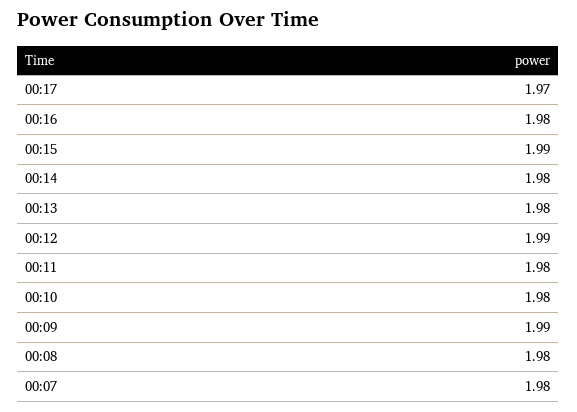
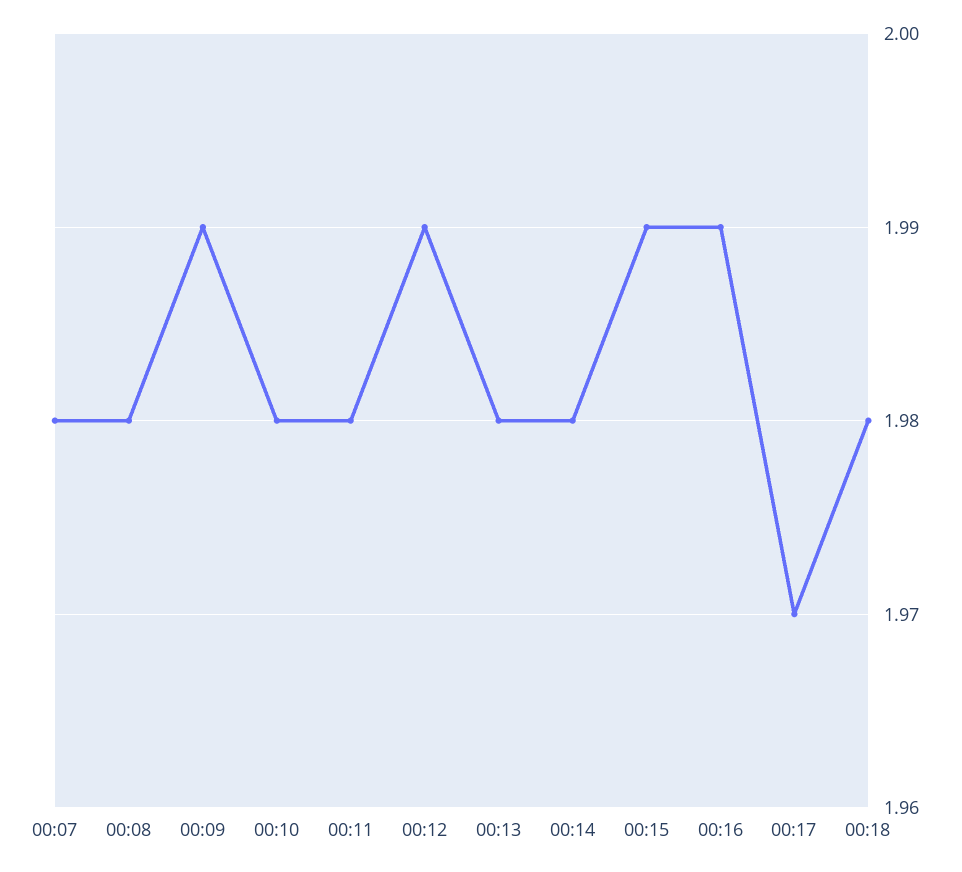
00:16: 1.98 -> 1.99
00:18: none -> 1.98

